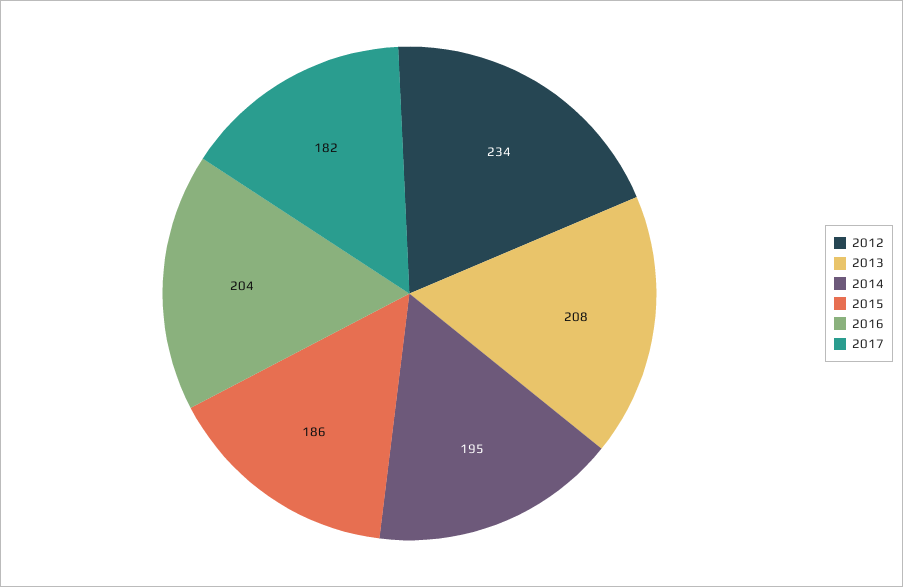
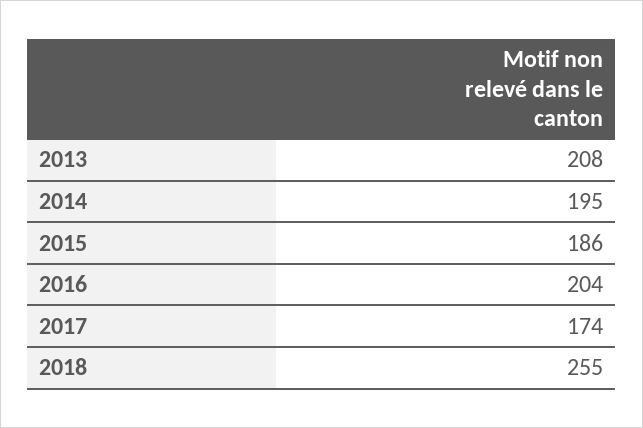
2012: 234 -> none
2017: 182 -> 174
2018: none -> 255

